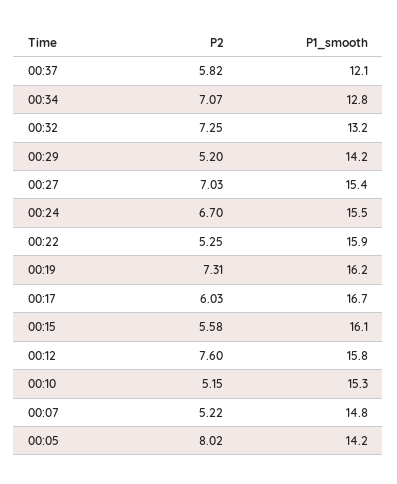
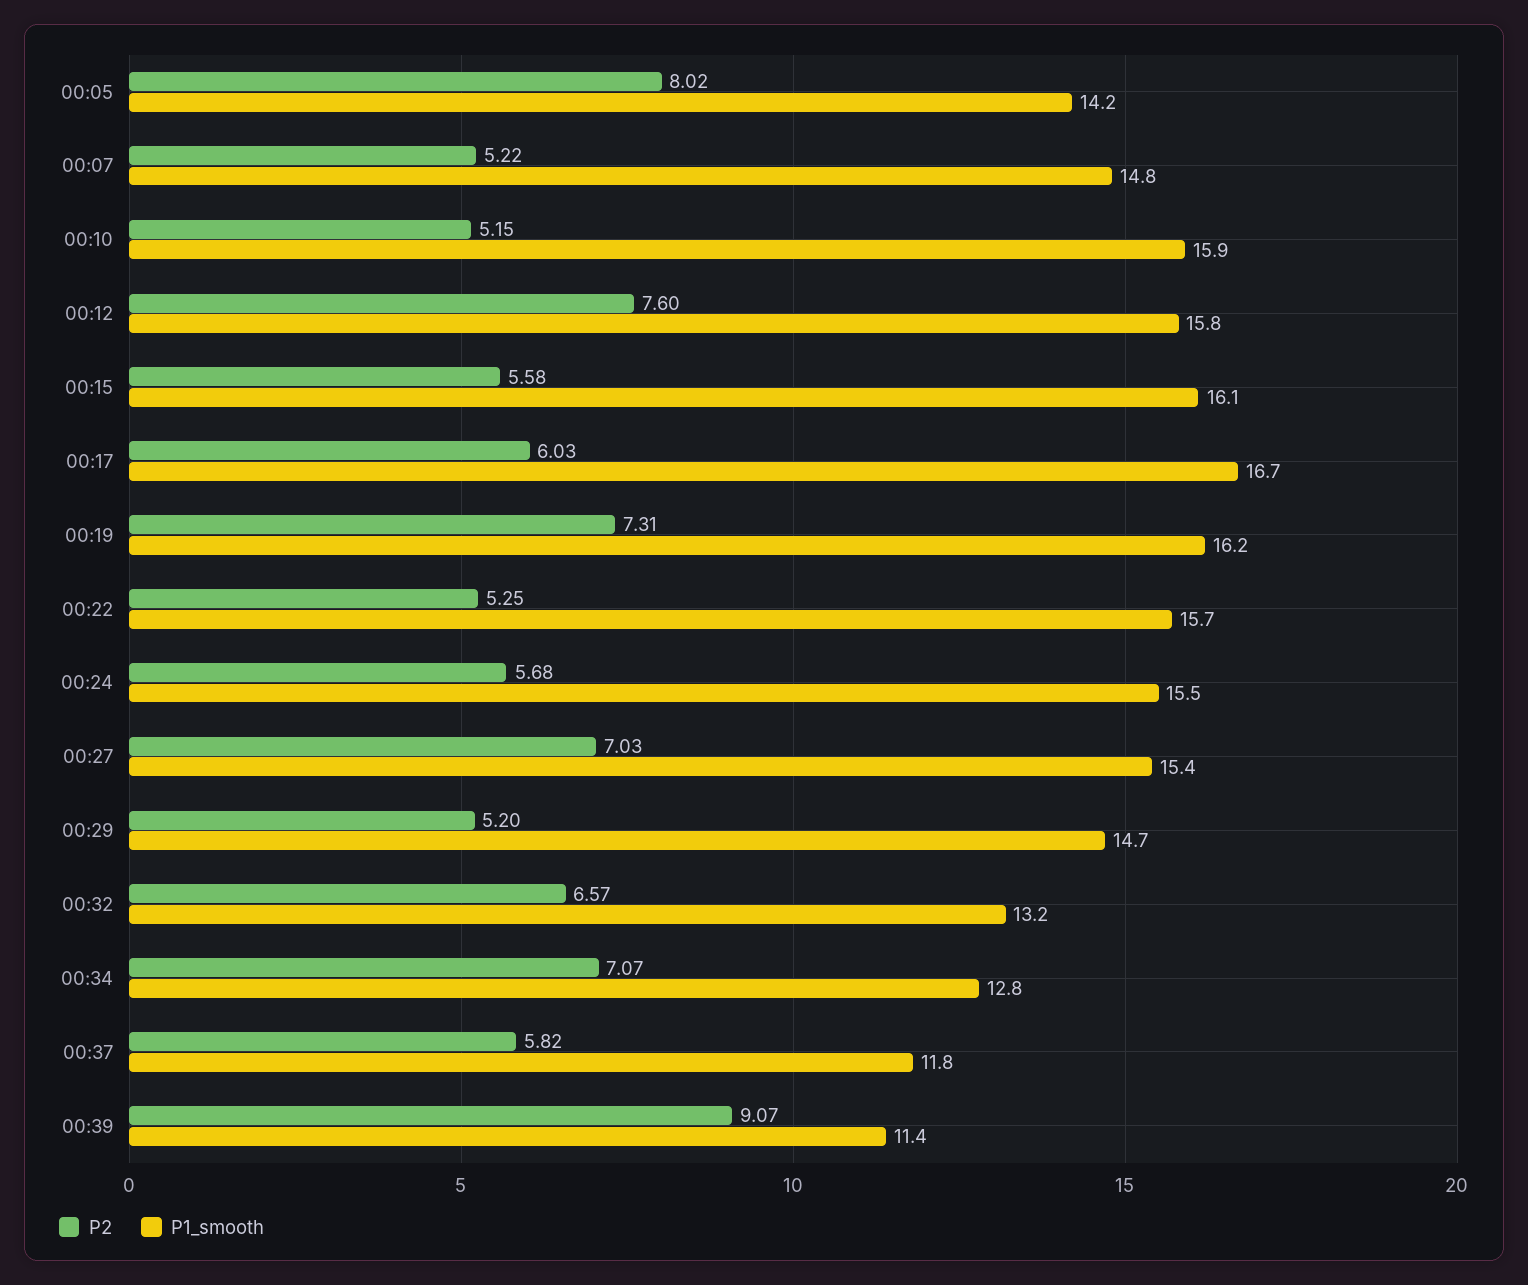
P1_smooth, 00:37: 12.1 -> 11.8
P2, 00:32: 7.25 -> 6.57
P1_smooth, 00:29: 14.2 -> 14.7
P2, 00:24: 6.7 -> 5.68
P1_smooth, 00:22: 15.9 -> 15.7
P1_smooth, 00:10: 15.3 -> 15.9
P2, 00:39: none -> 9.07
P1_smooth, 00:39: none -> 11.4

